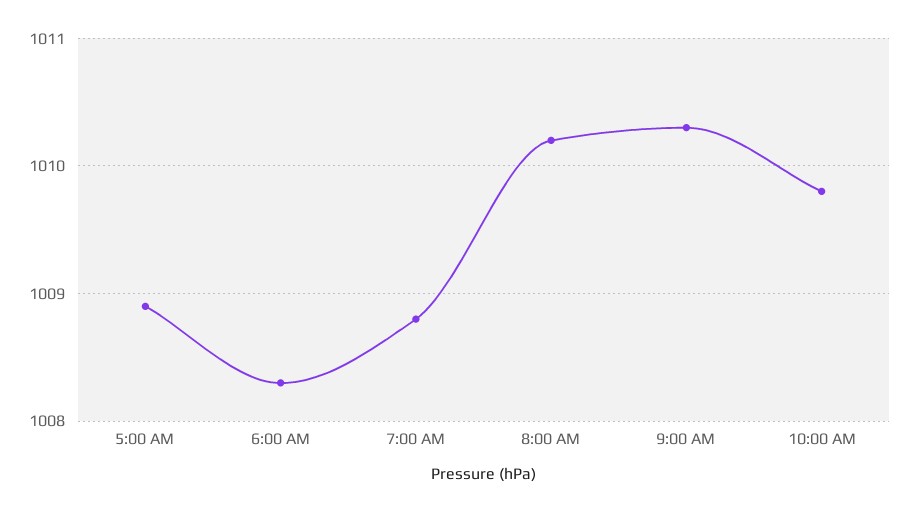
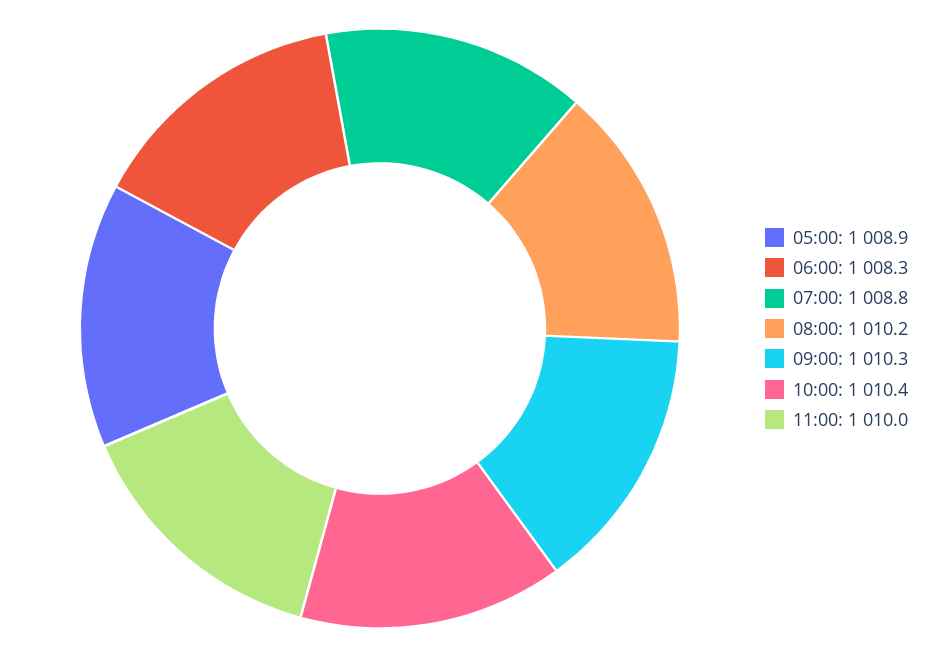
10:00 AM: 1009.8 -> 1010.4
11:00: none -> 1010

